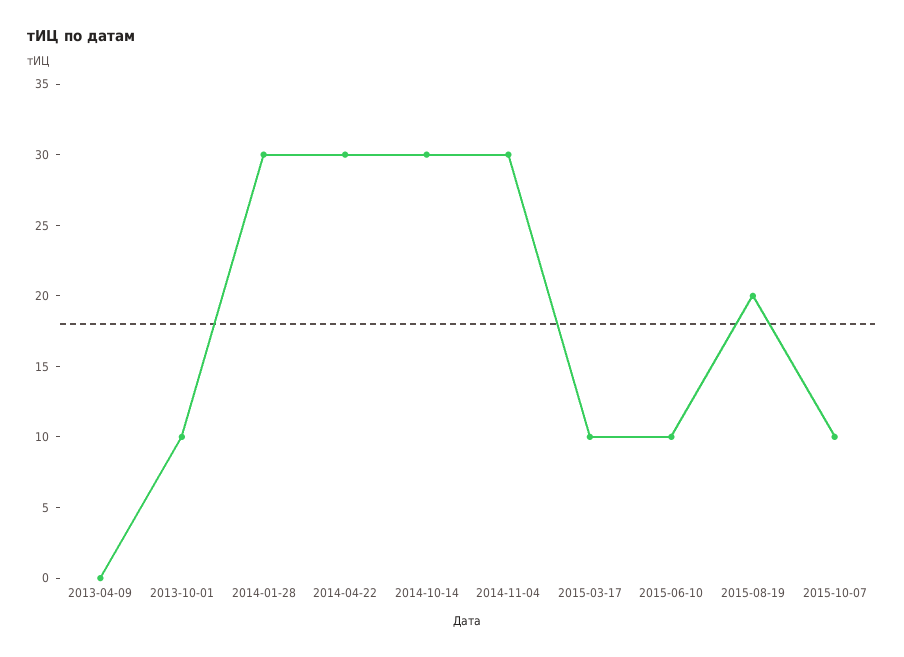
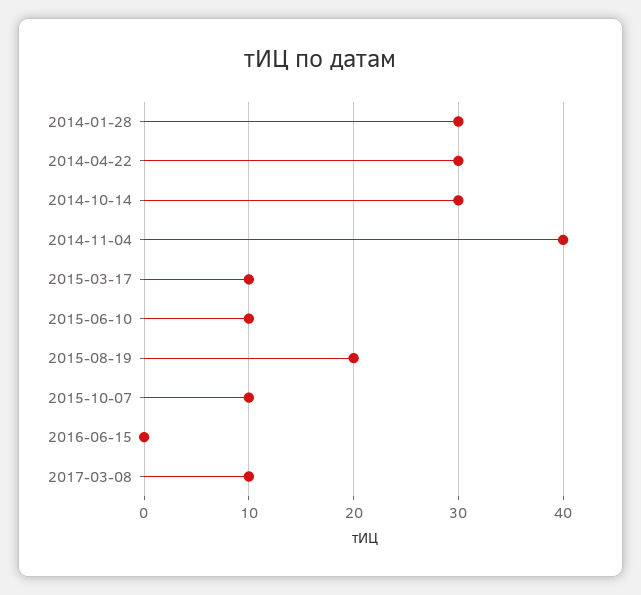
2013-04-09: 0 -> none
2013-10-01: 10 -> none
2014-11-04: 30 -> 40
2016-06-15: none -> 0
2017-03-08: none -> 10

